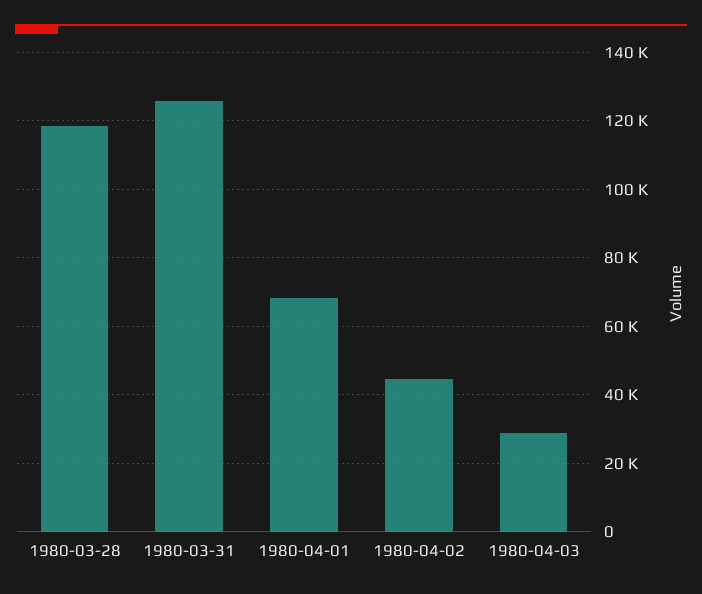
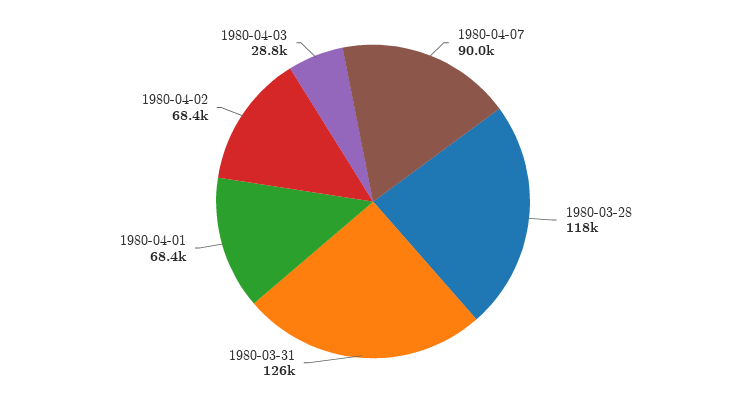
1980-04-02: 44000 -> 68400
1980-04-07: none -> 90000

